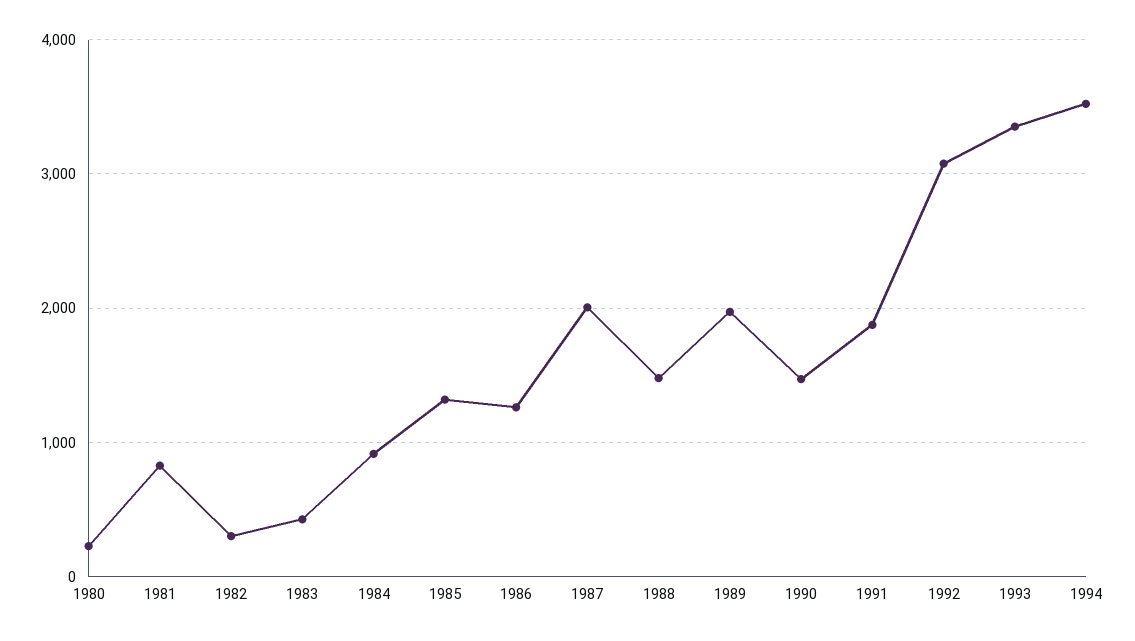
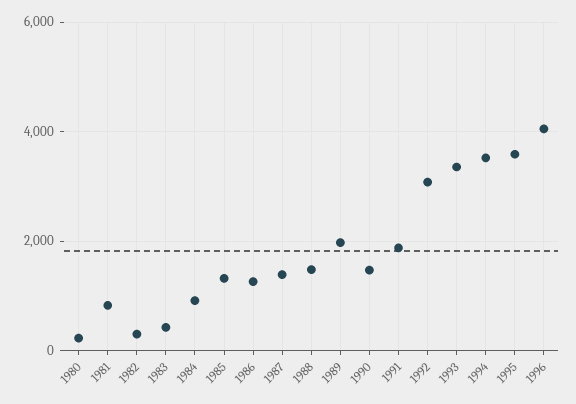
1987: 2000 -> 1400
1995: none -> 3600
1996: none -> 4000

